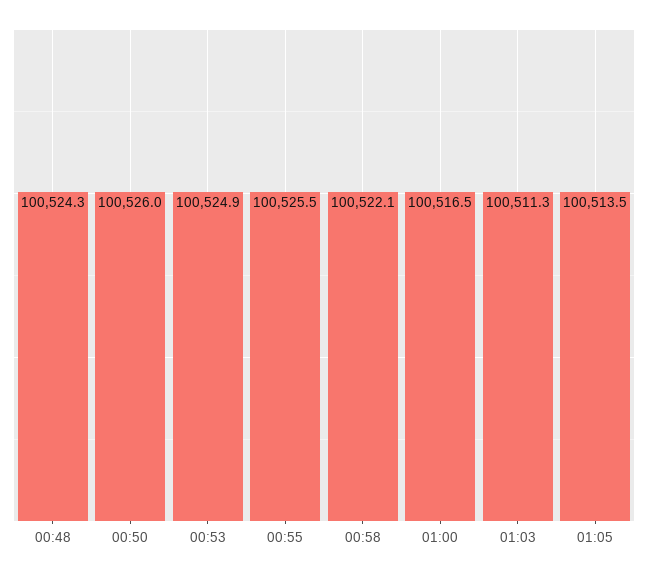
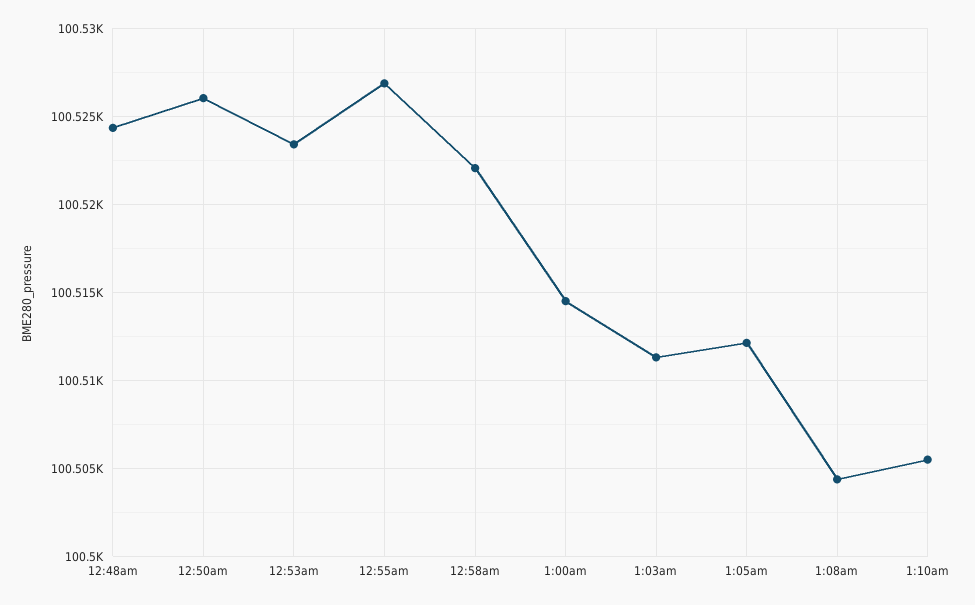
00:53: 100524.9 -> 100523.5
00:55: 100525.5 -> 100527
01:00: 100516.5 -> 100514.5
01:05: 100513.5 -> 100512
1:08am: none -> 100504.5
1:10am: none -> 100505.5

